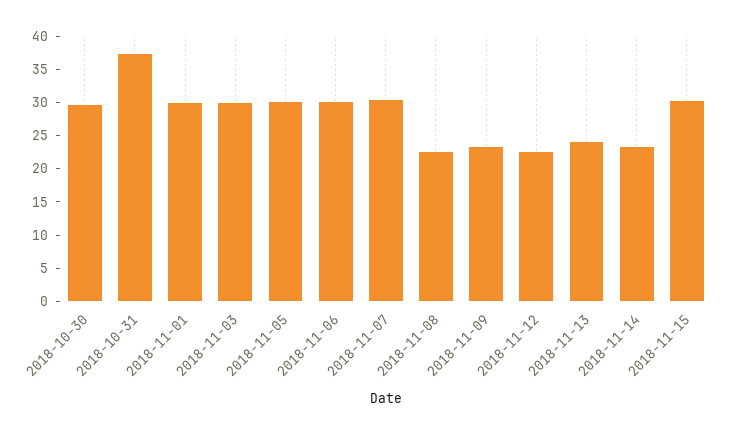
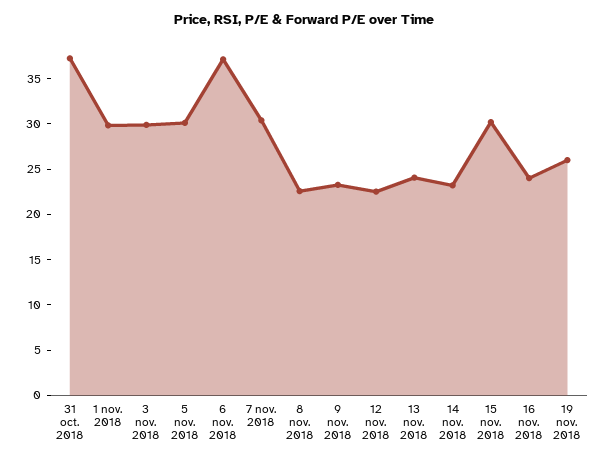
2018-10-30: 30 -> none
2018-11-06: 30 -> 37
16 nov. 2018: none -> 24
19 nov. 2018: none -> 26

